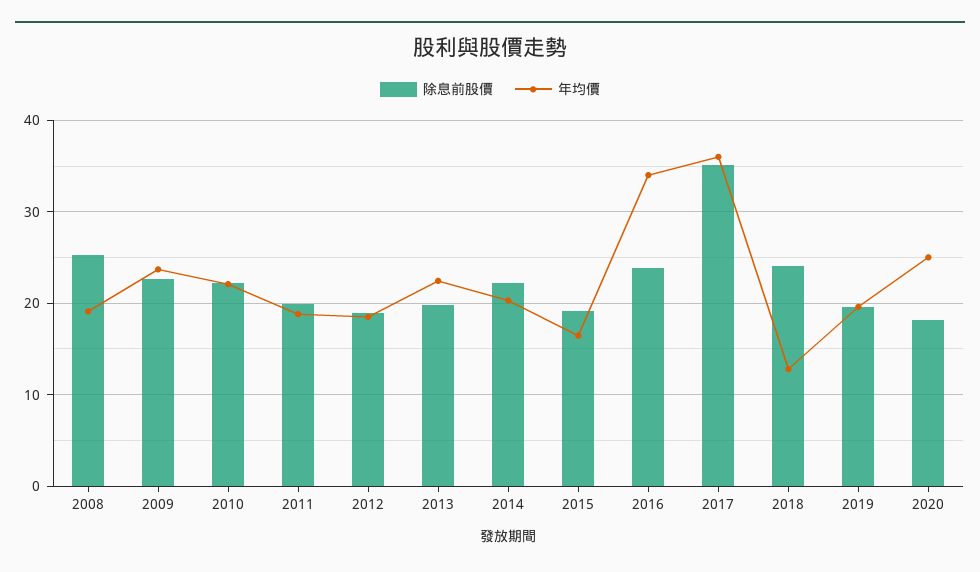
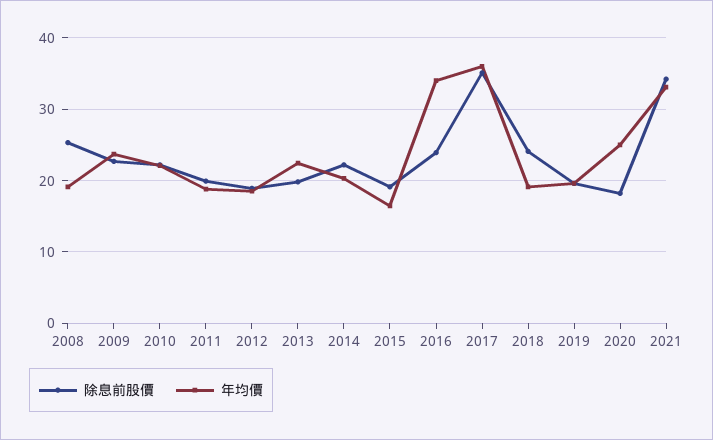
年均價, 2018: 13 -> 19
除息前股價, 2021: none -> 34
年均價, 2021: none -> 33

